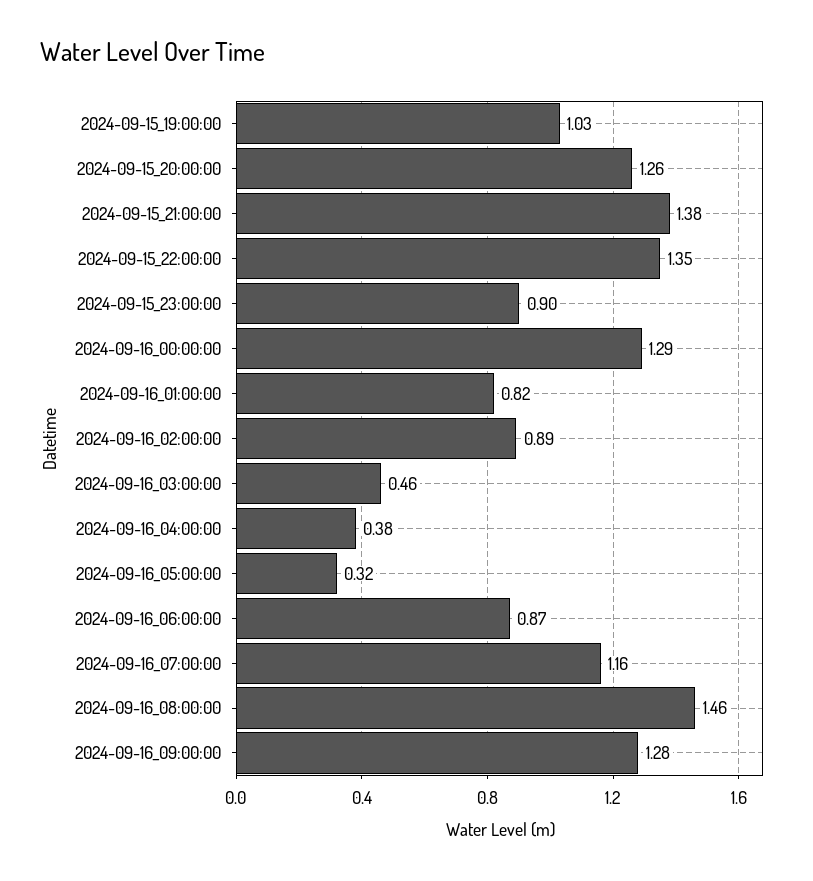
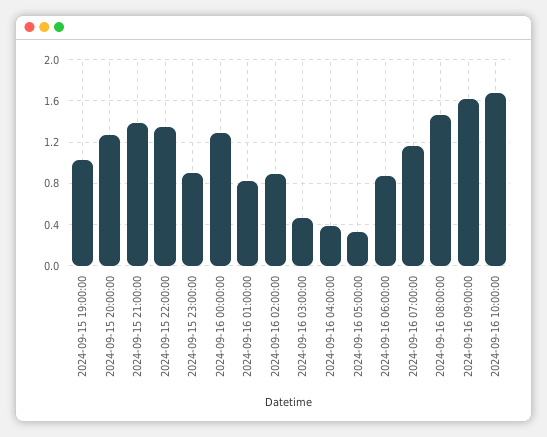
2024-09-16_09:00:00: 1.28 -> 1.6
2024-09-16 10:00:00: none -> 1.7

